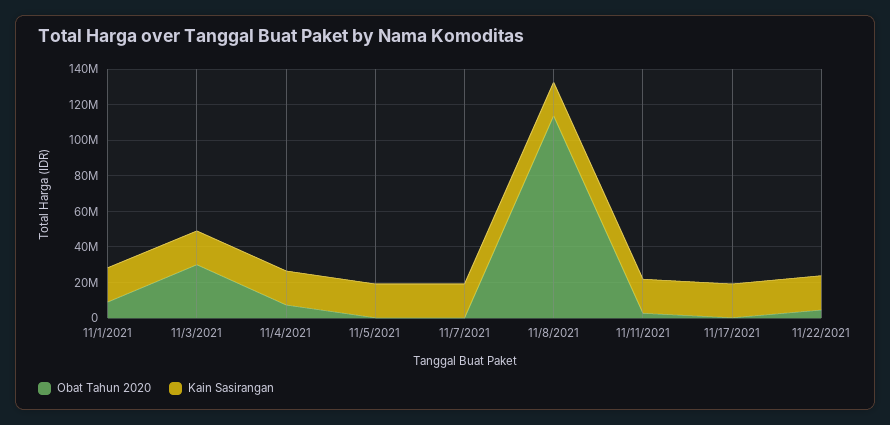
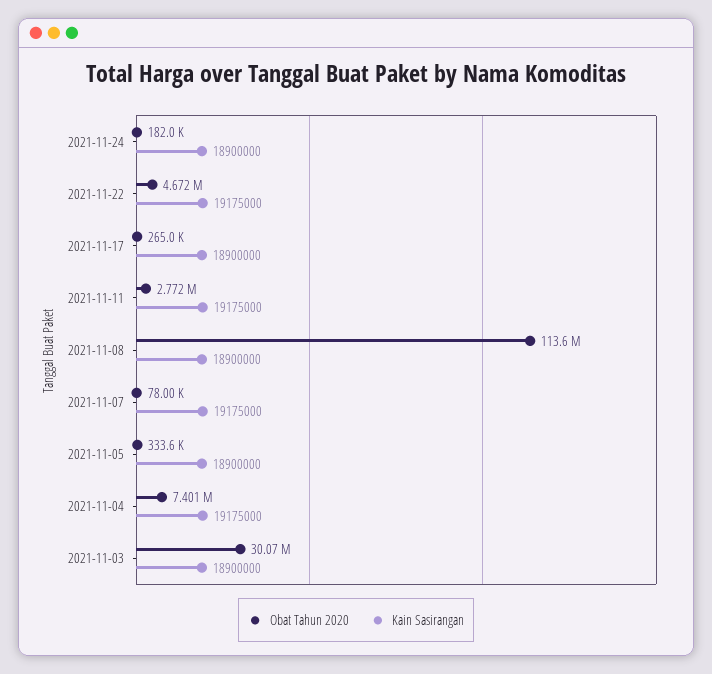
Obat Tahun 2020, 11/1/2021: 10000000 -> none
Kain Sasirangan, 11/1/2021: 20000000 -> none
Obat Tahun 2020, 2021-11-24: none -> 182000
Kain Sasirangan, 2021-11-24: none -> 18900000

